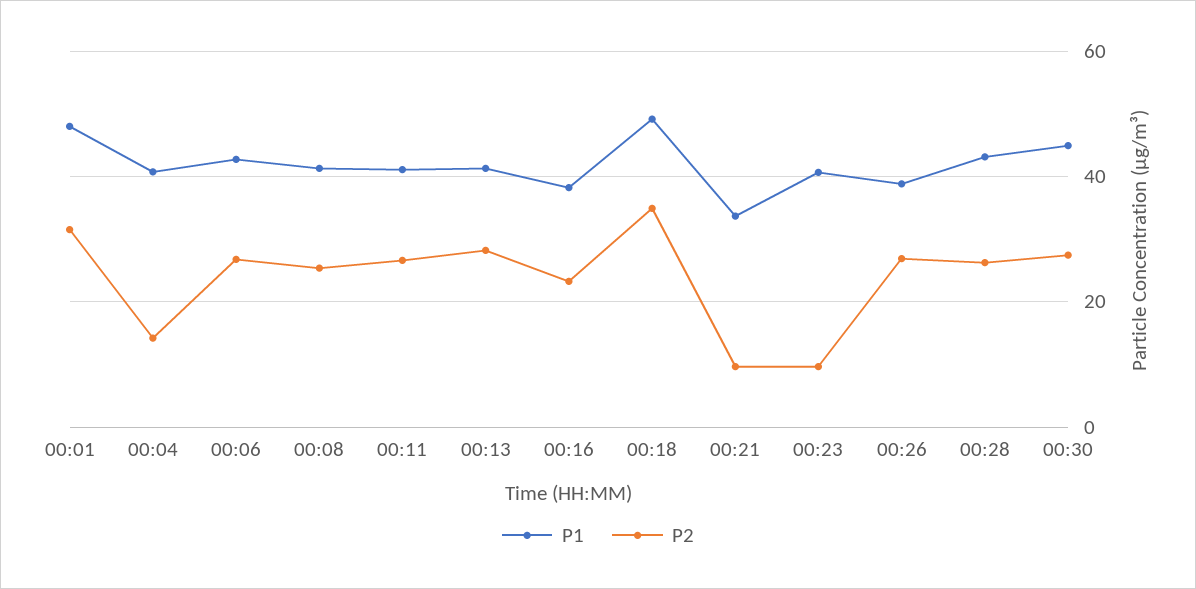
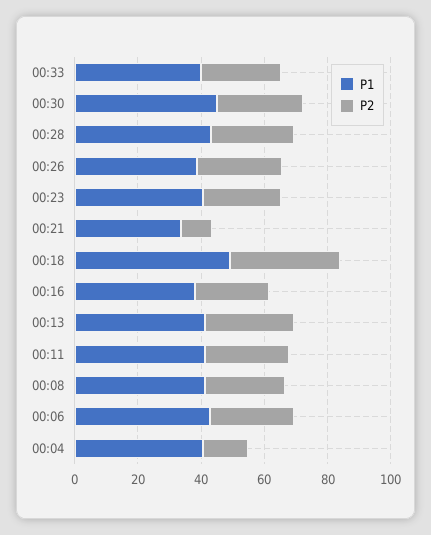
P1, 00:01: 48 -> none
P2, 00:01: 32 -> none
P2, 00:23: 10 -> 25
P1, 00:33: none -> 40
P2, 00:33: none -> 25

